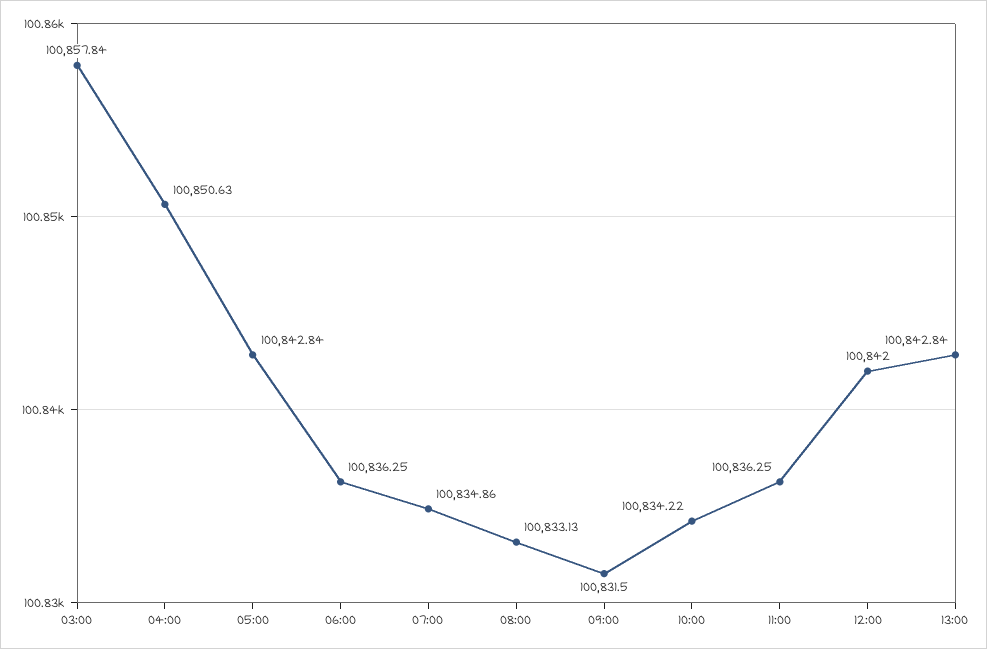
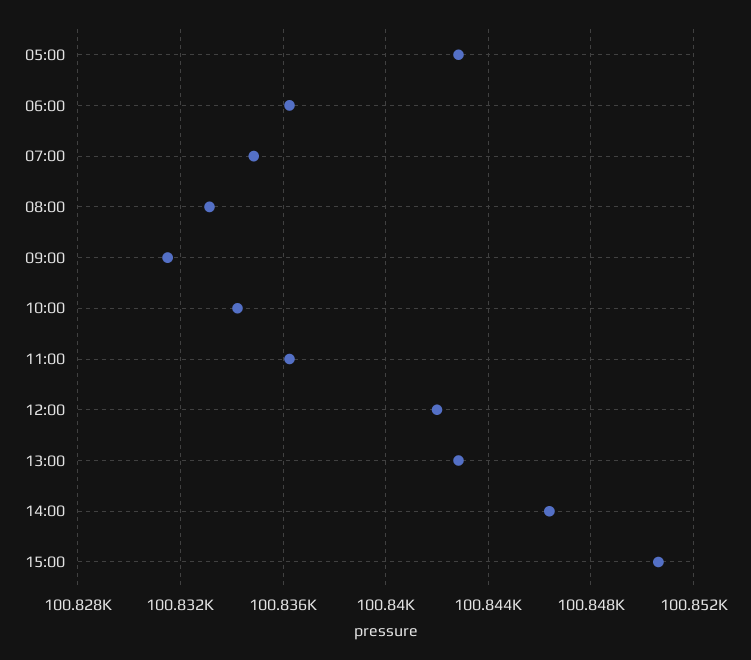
03:00: 100857.84 -> none
04:00: 100850.63 -> none
14:00: none -> 100846.5
15:00: none -> 100850.5

